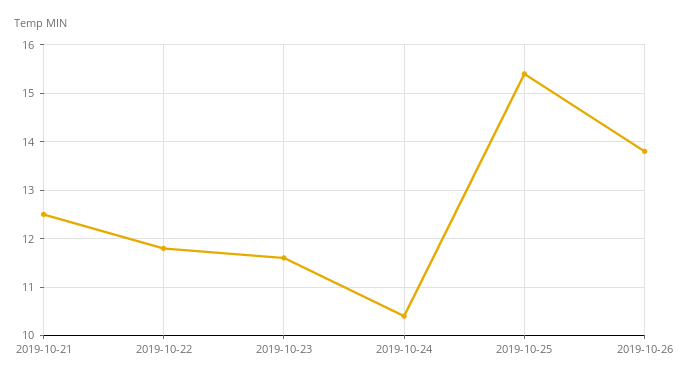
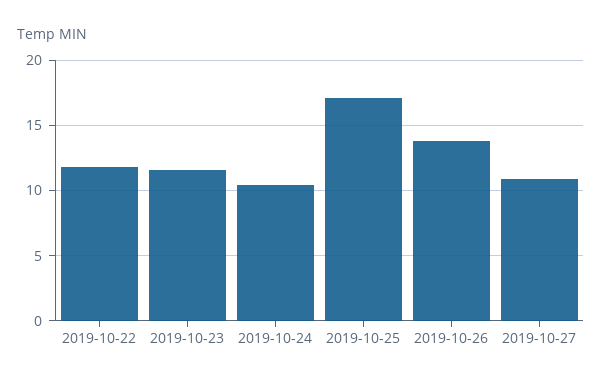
2019-10-21: 12.5 -> none
2019-10-25: 15.5 -> 17
2019-10-27: none -> 11

